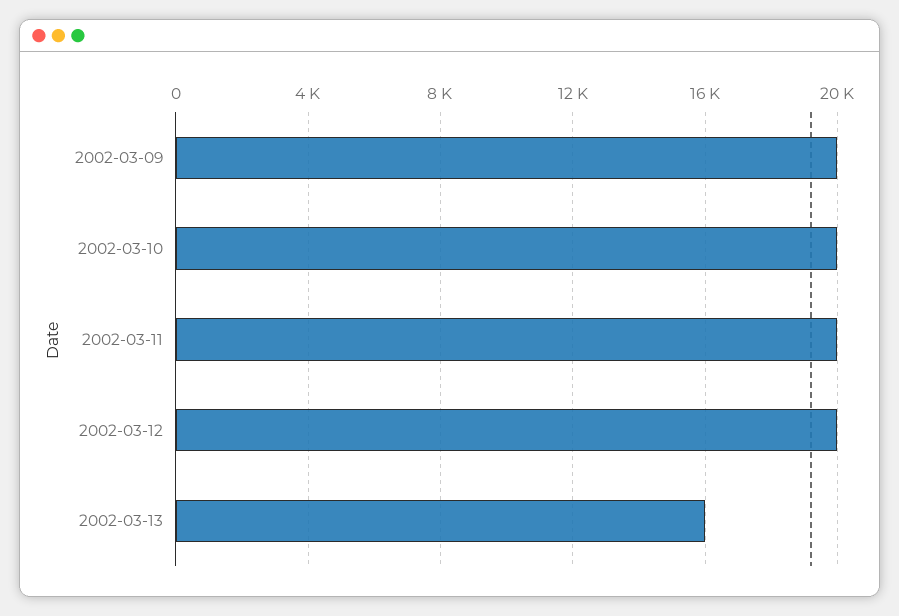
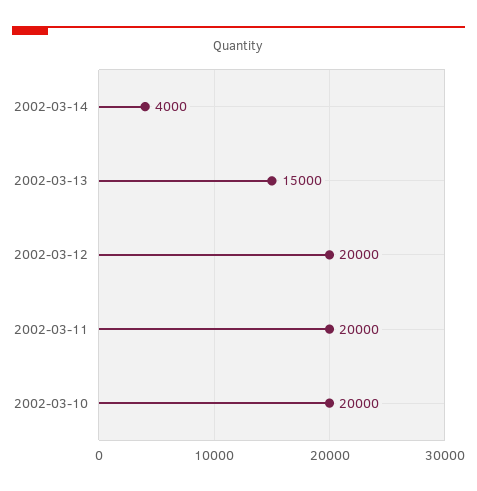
2002-03-09: 20000 -> none
2002-03-13: 16000 -> 15000
2002-03-14: none -> 4000

